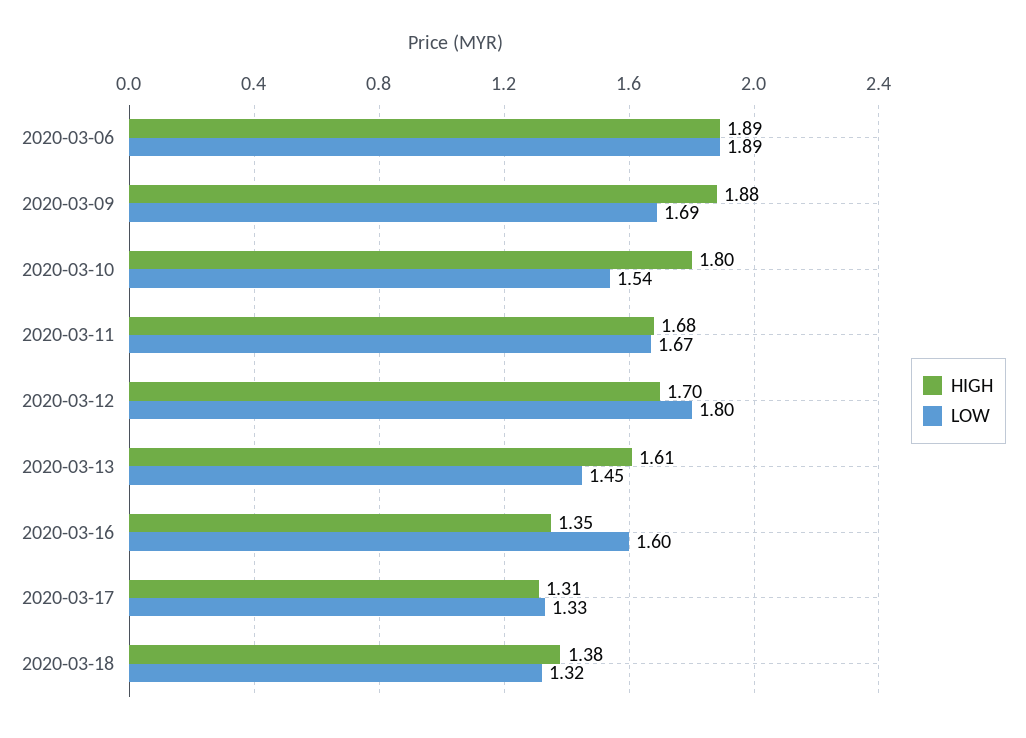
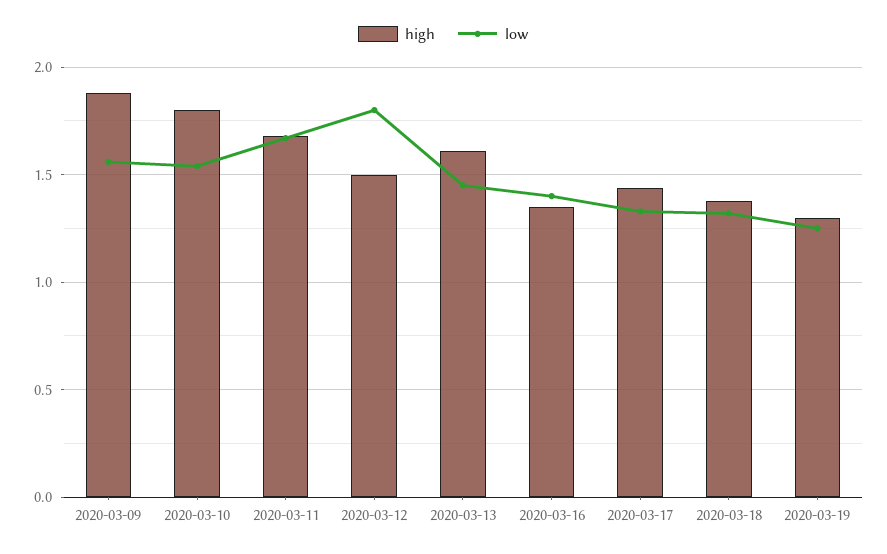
HIGH, 2020-03-06: 1.89 -> none
LOW, 2020-03-06: 1.89 -> none
LOW, 2020-03-09: 1.69 -> 1.55
HIGH, 2020-03-12: 1.7 -> 1.5
LOW, 2020-03-16: 1.6 -> 1.4
HIGH, 2020-03-17: 1.31 -> 1.45
HIGH, 2020-03-19: none -> 1.3
LOW, 2020-03-19: none -> 1.25

